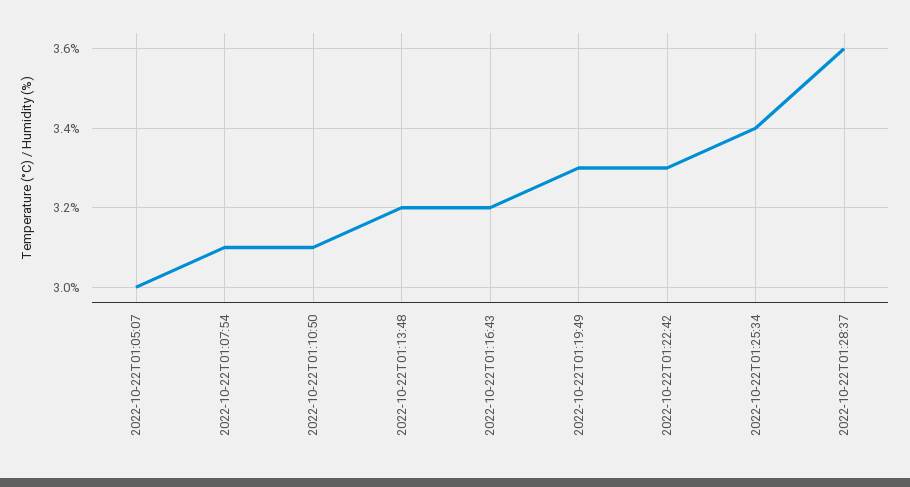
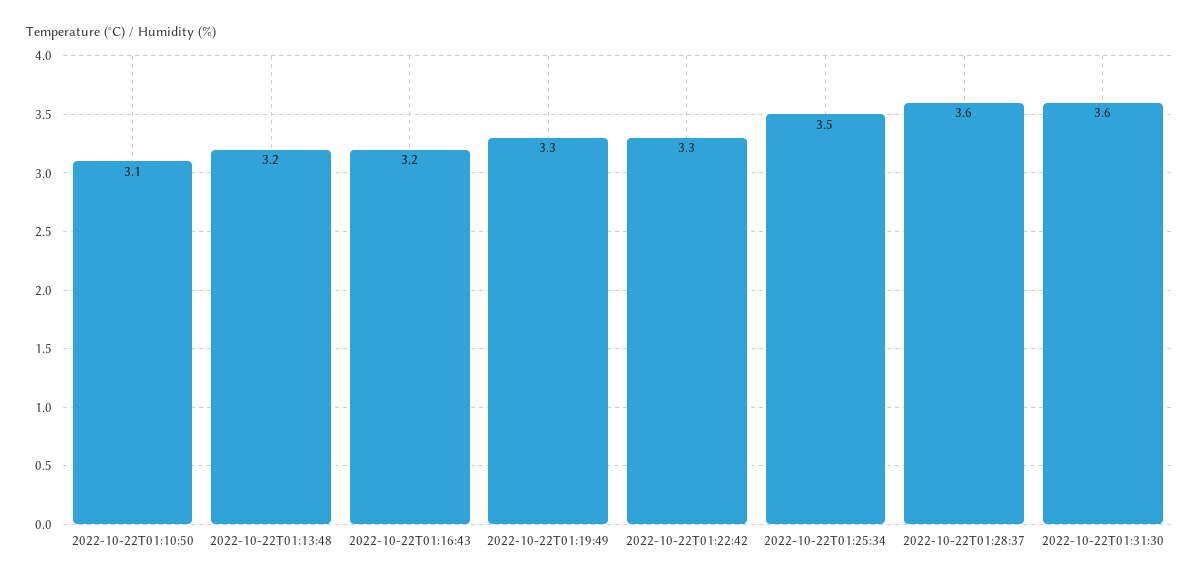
2022-10-22T01:05:07: 3 -> none
2022-10-22T01:07:54: 3.1 -> none
2022-10-22T01:25:34: 3.4 -> 3.5
2022-10-22T01:31:30: none -> 3.6

